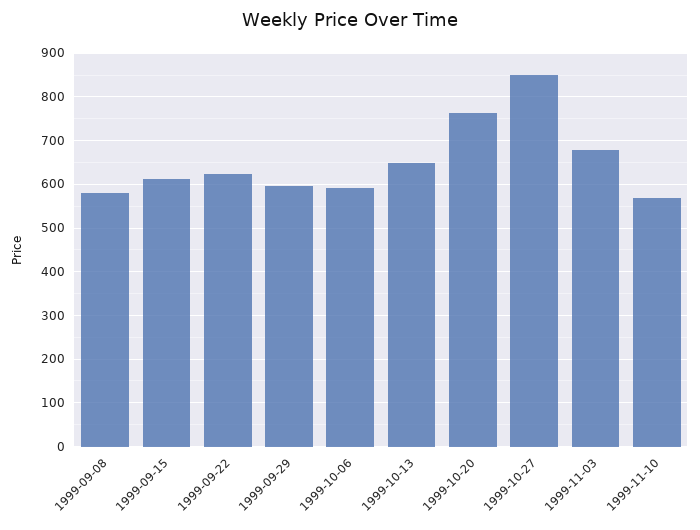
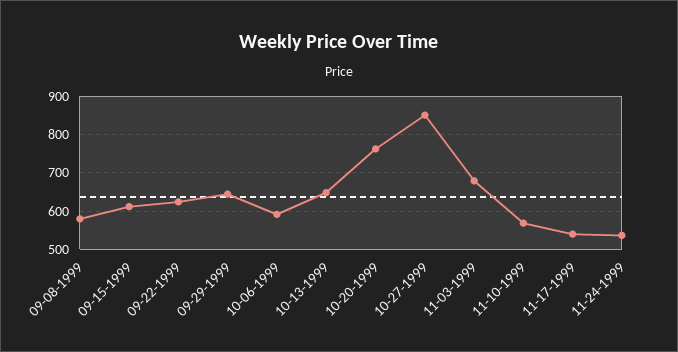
1999-09-29: 600 -> 640
11-17-1999: none -> 540
11-24-1999: none -> 540

